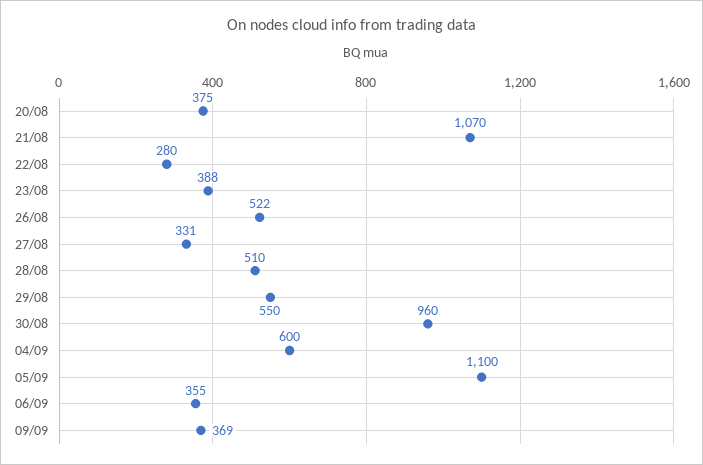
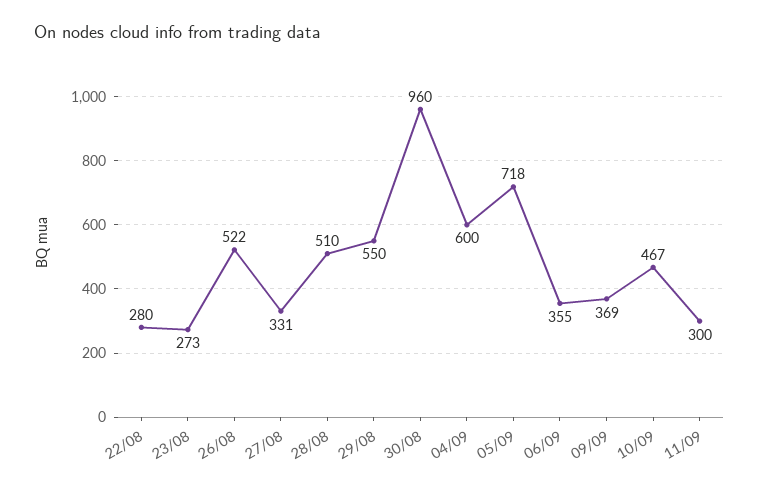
20/08: 375 -> none
21/08: 1070 -> none
23/08: 388 -> 273
05/09: 1100 -> 718
10/09: none -> 467
11/09: none -> 300

